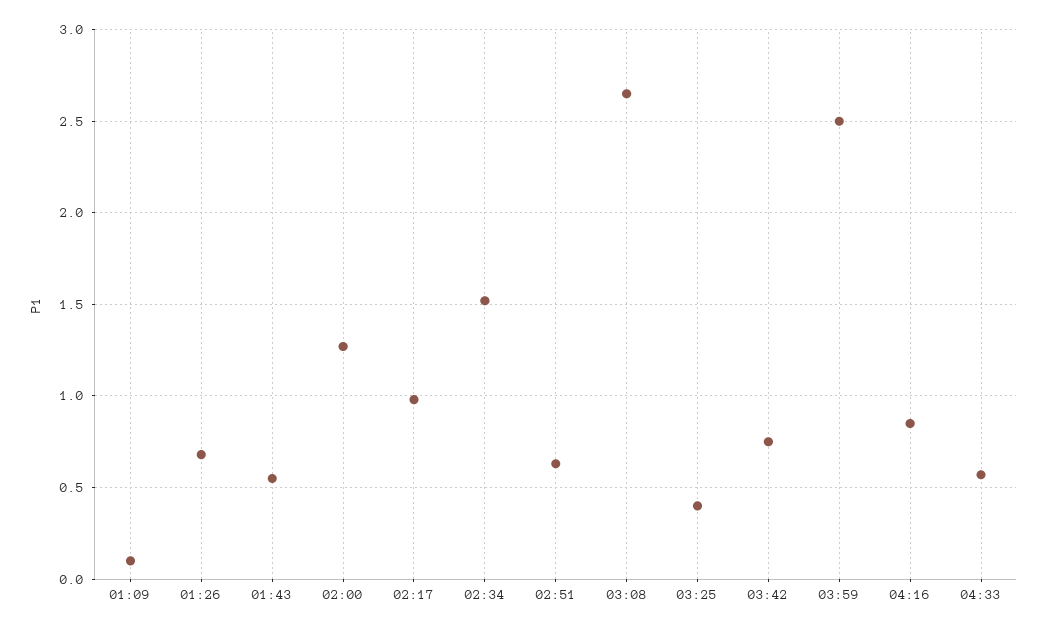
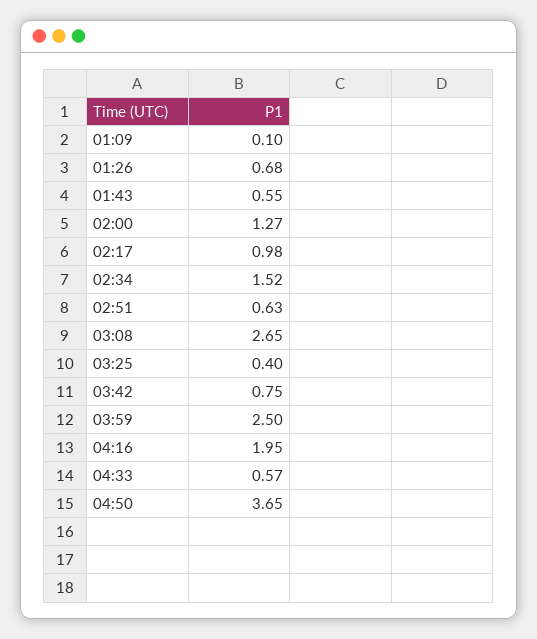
04:16: 0.85 -> 1.95
04:50: none -> 3.65

